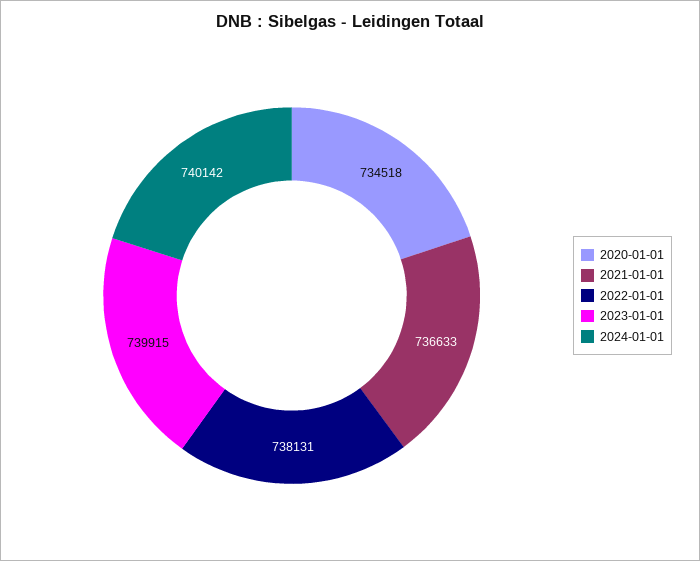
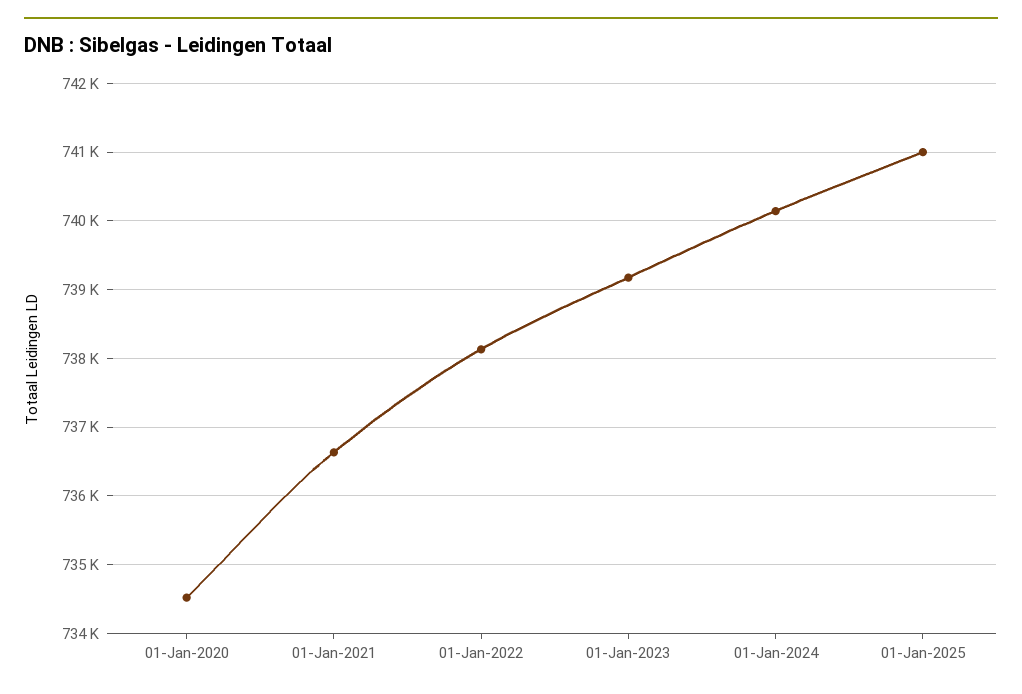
2023-01-01: 739915 -> 739200
01-Jan-2025: none -> 741000

